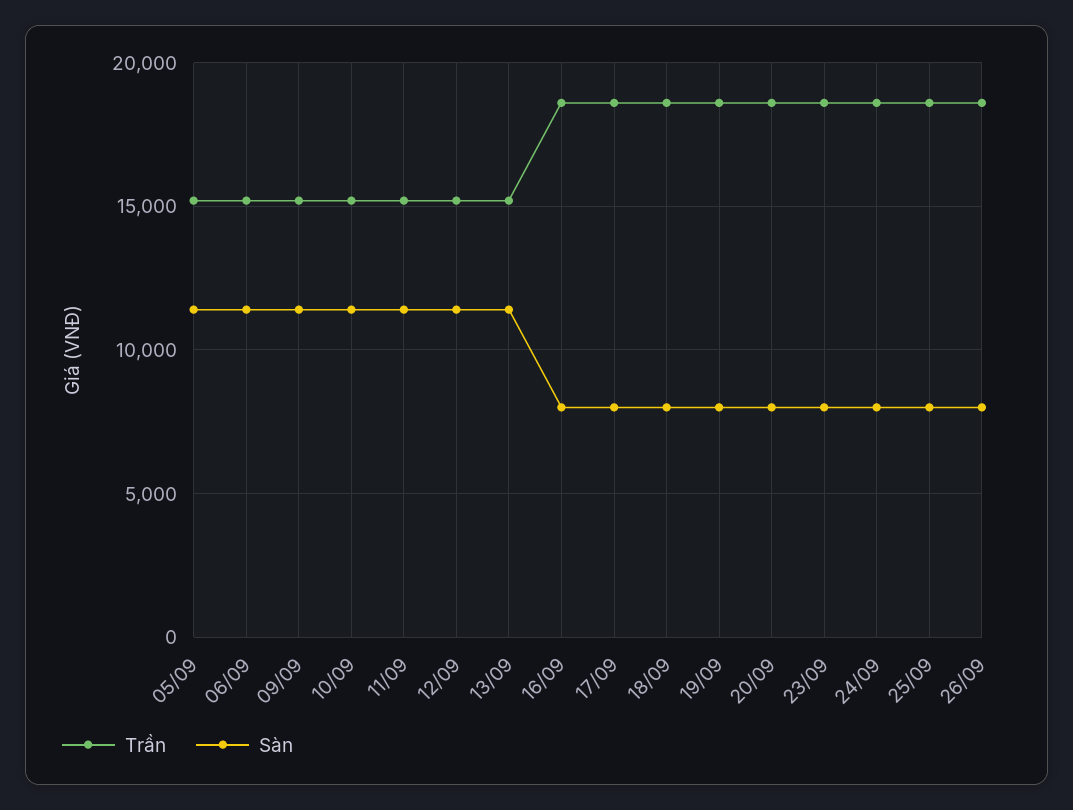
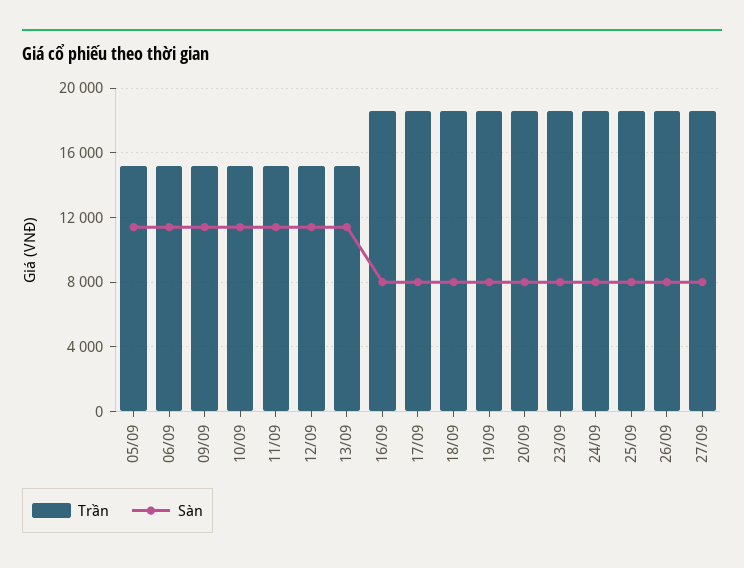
Trần, 27/09: none -> 18500
Sàn, 27/09: none -> 8000

